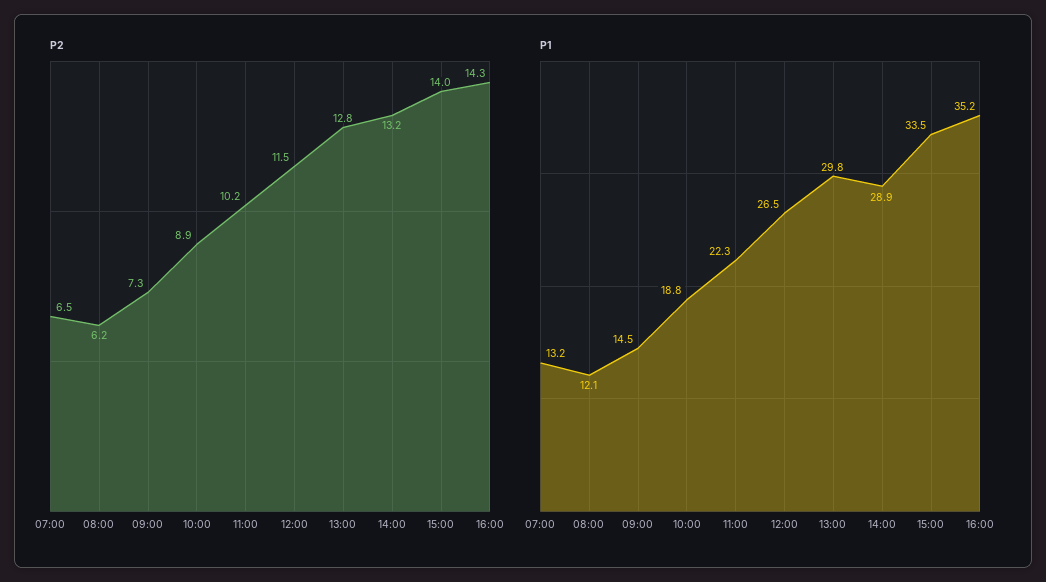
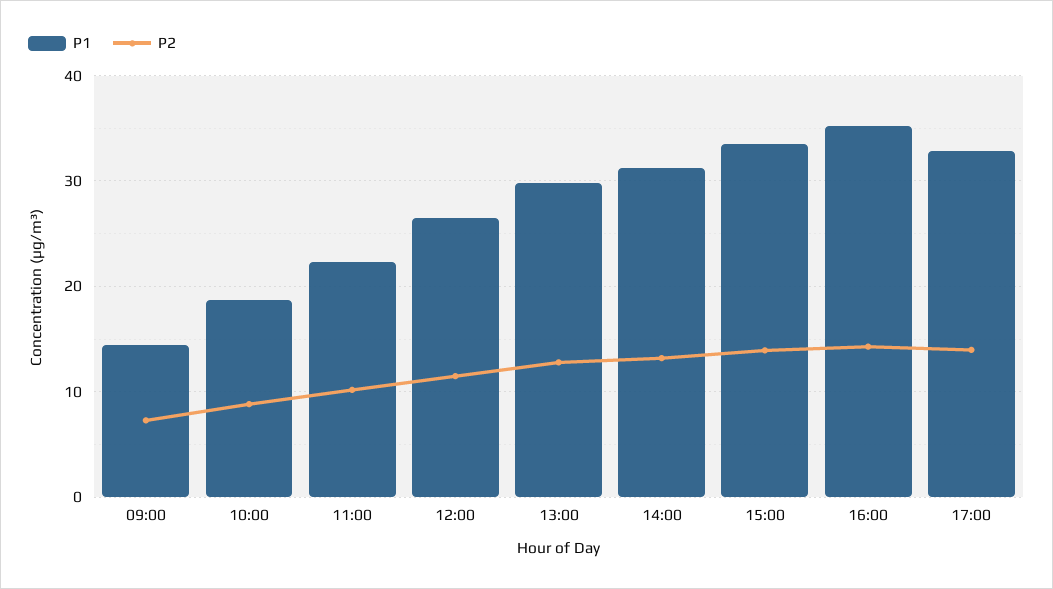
P2, 07:00: 6.5 -> none
P2, 08:00: 6.2 -> none
P1, 07:00: 13.2 -> none
P1, 08:00: 12.1 -> none
P1, 14:00: 28.9 -> 31
P1, 17:00: none -> 33
P2, 17:00: none -> 14

